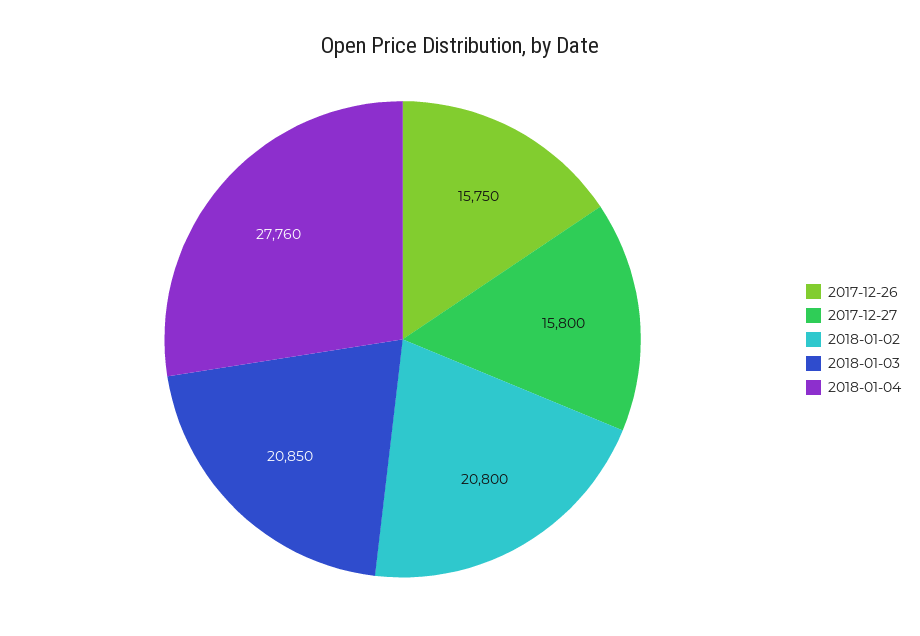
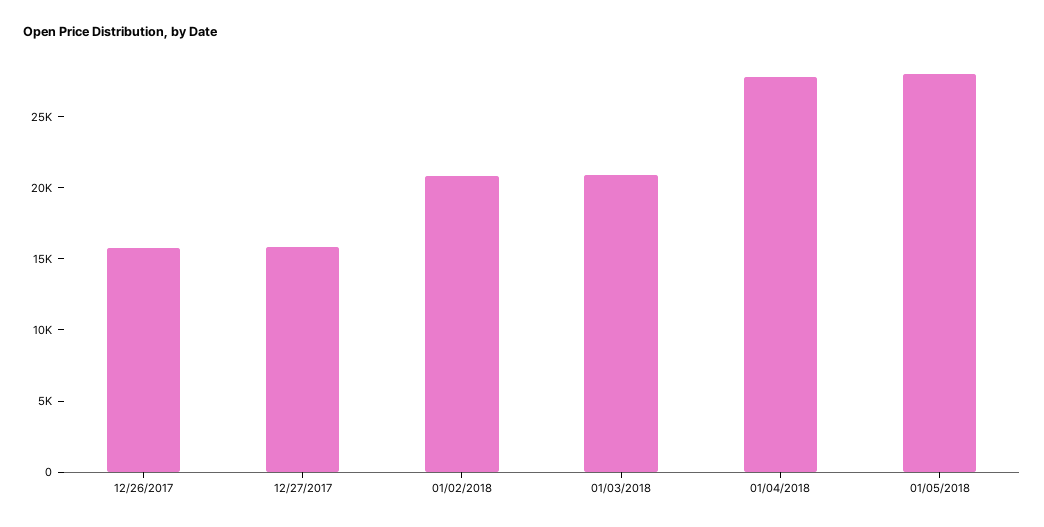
01/05/2018: none -> 28000

